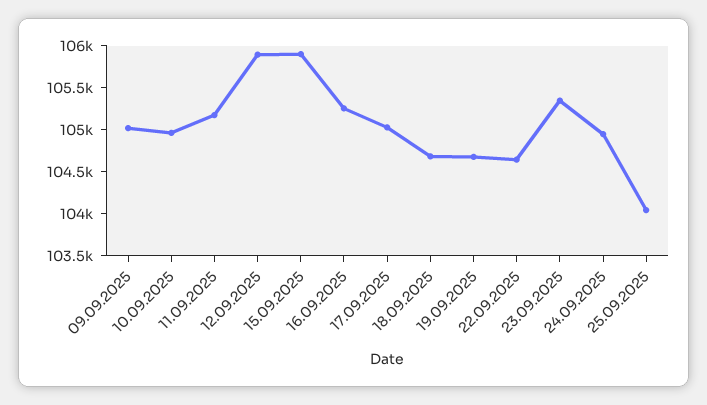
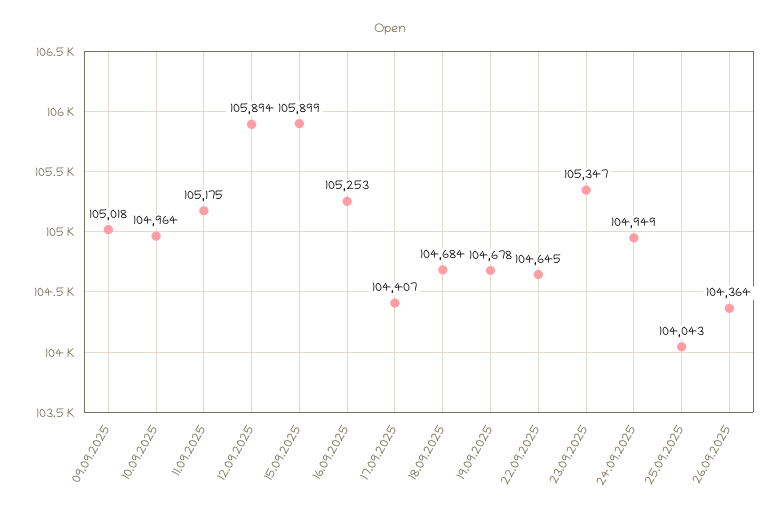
17.09.2025: 105000 -> 104407
26.09.2025: none -> 104364

